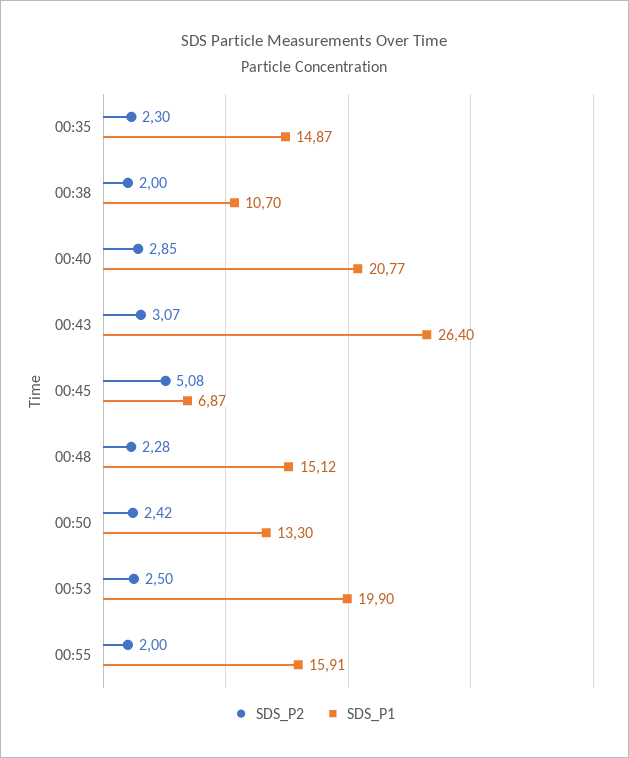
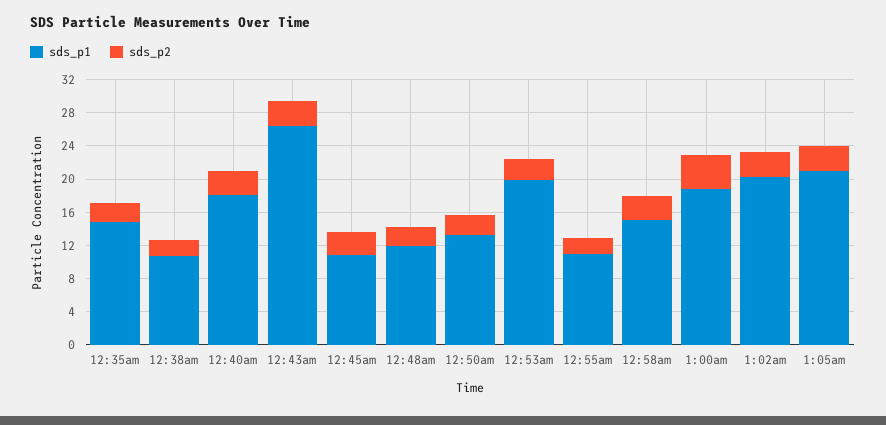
SDS_P1, 00:40: 20.77 -> 18
SDS_P2, 00:45: 5.08 -> 3
SDS_P1, 00:45: 6.87 -> 11
SDS_P1, 00:48: 15.12 -> 12
SDS_P1, 00:55: 15.91 -> 11
SDS_P1, 12:58am: none -> 15
SDS_P2, 12:58am: none -> 3
SDS_P1, 1:00am: none -> 19
SDS_P2, 1:00am: none -> 4
SDS_P1, 1:02am: none -> 20
SDS_P2, 1:02am: none -> 3
SDS_P1, 1:05am: none -> 21
SDS_P2, 1:05am: none -> 3

